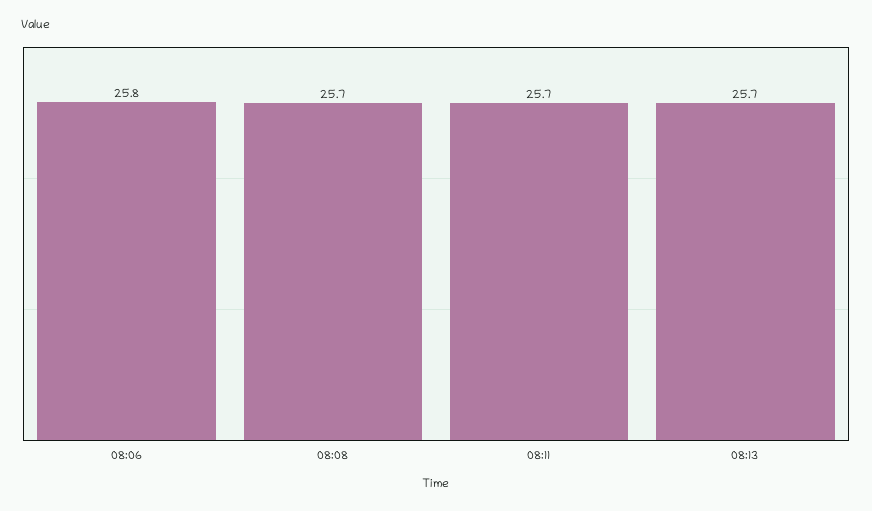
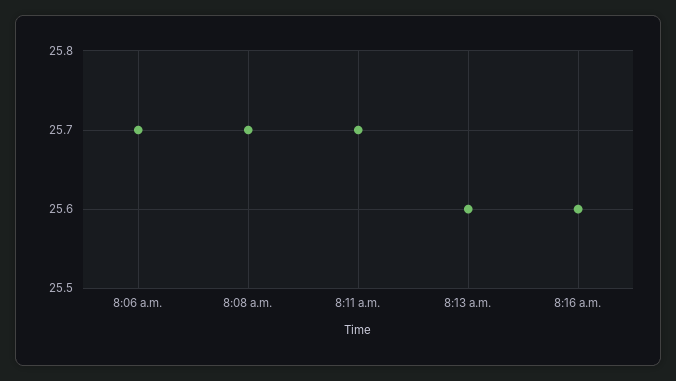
08:06: 25.8 -> 25.7
08:13: 25.7 -> 25.6
8:16 a.m.: none -> 25.6

